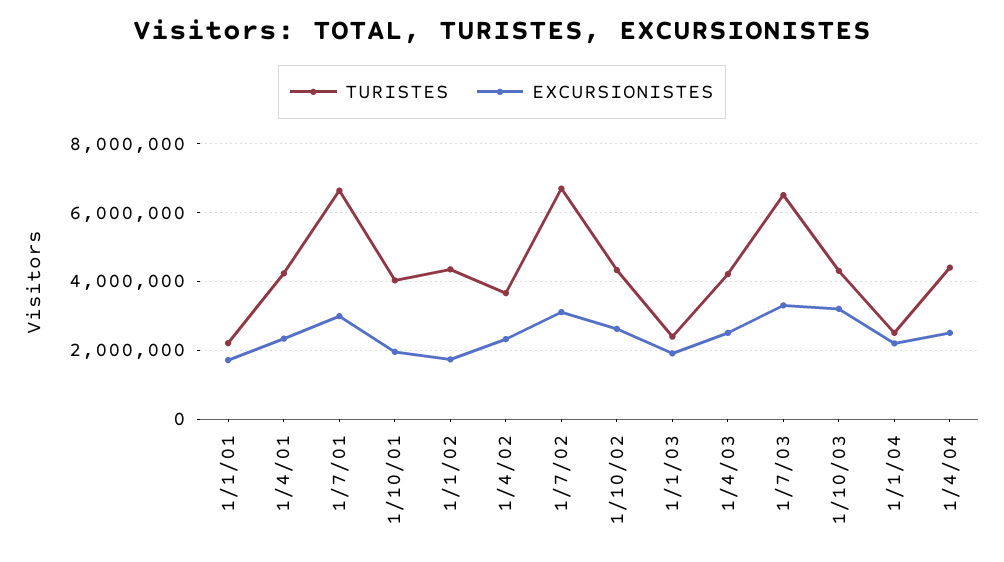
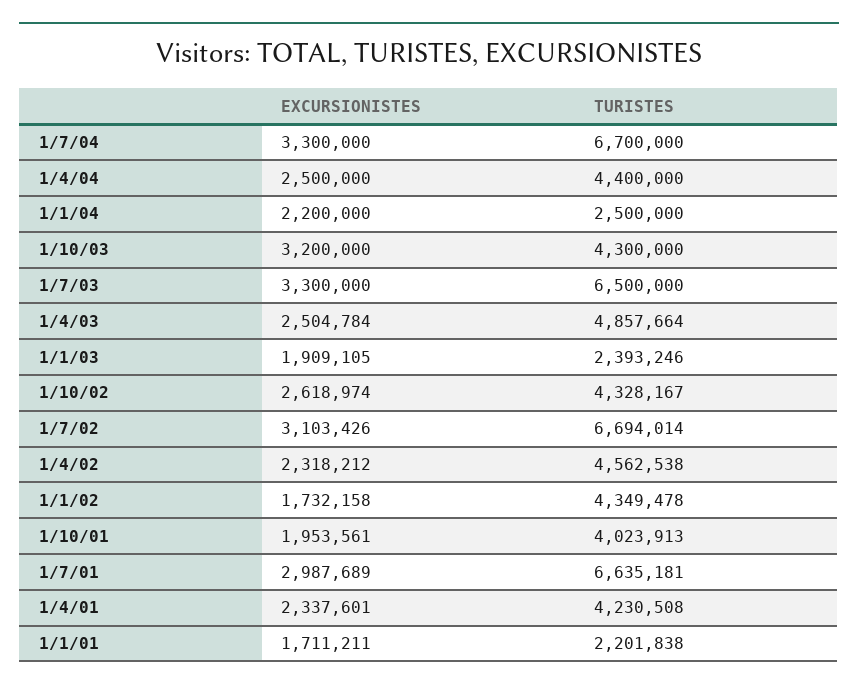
TURISTES, 1/4/02: 3600000 -> 4562538
TURISTES, 1/4/03: 4200000 -> 4857664
EXCURSIONISTES, 1/7/04: none -> 3300000
TURISTES, 1/7/04: none -> 6700000

